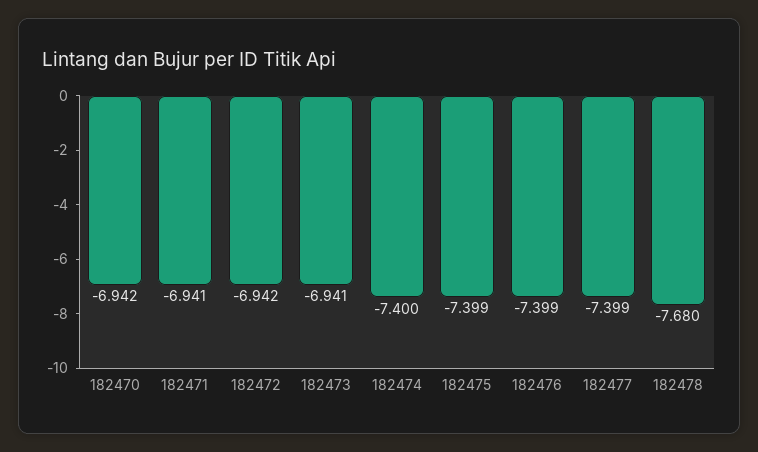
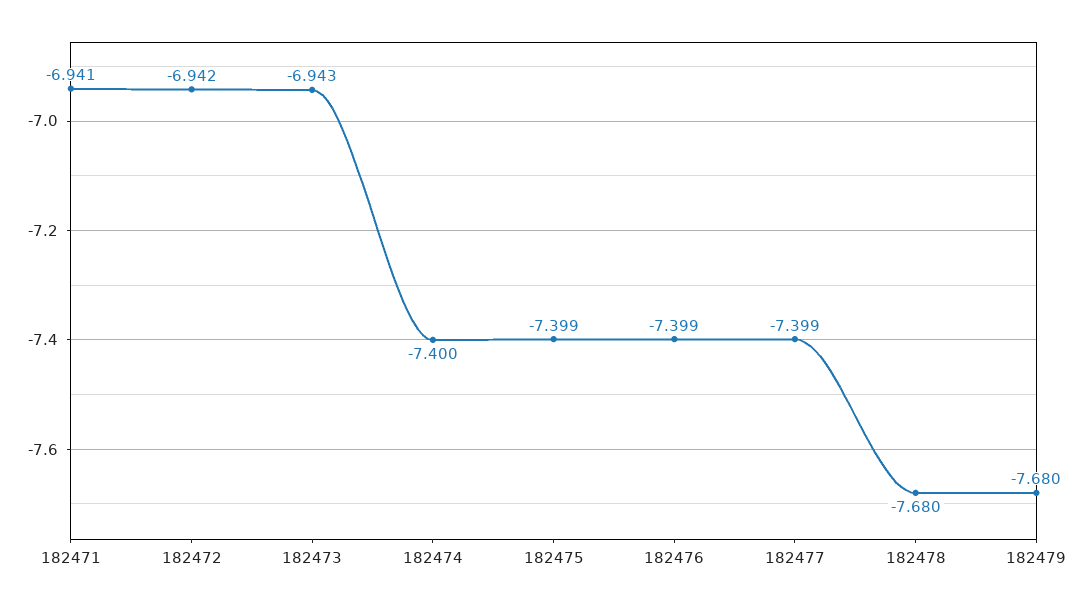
182470: -6.942 -> none
182473: -6.941 -> -6.943
182479: none -> -7.68

